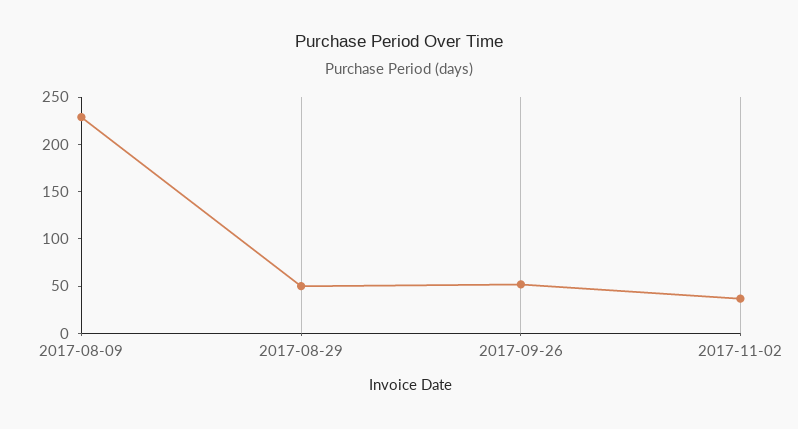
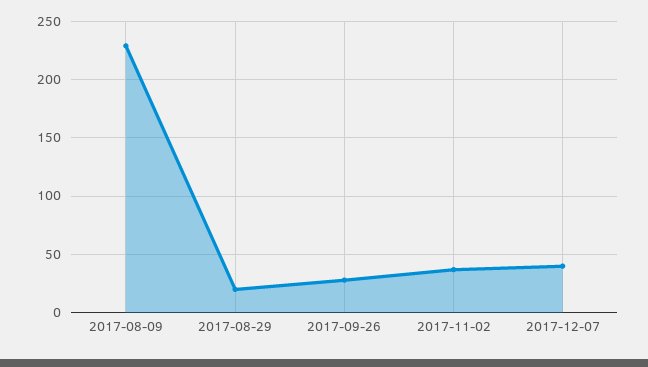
2017-08-29: 50 -> 20
2017-09-26: 50 -> 30
2017-12-07: none -> 40

